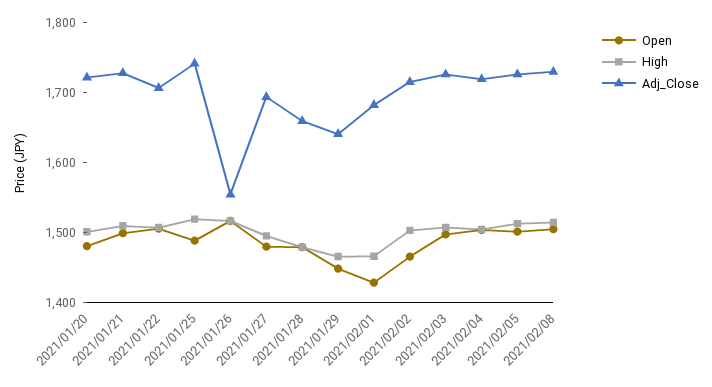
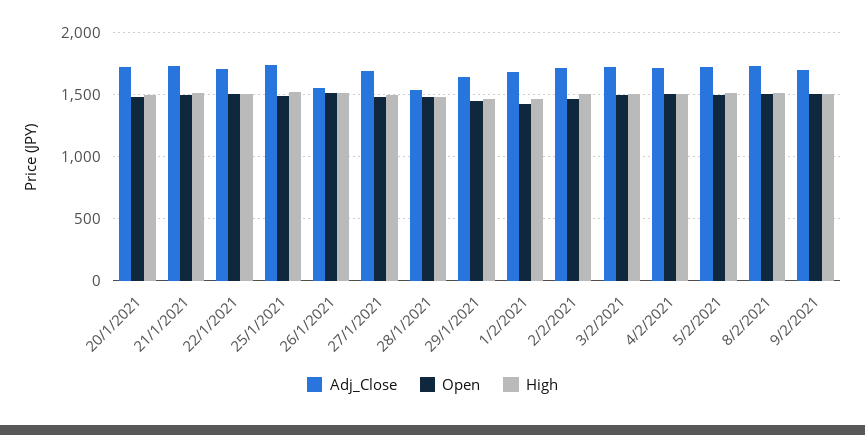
Adj_Close, 2021/01/28: 1660 -> 1550
Adj_Close, 9/2/2021: none -> 1700
Open, 9/2/2021: none -> 1500
High, 9/2/2021: none -> 1500

